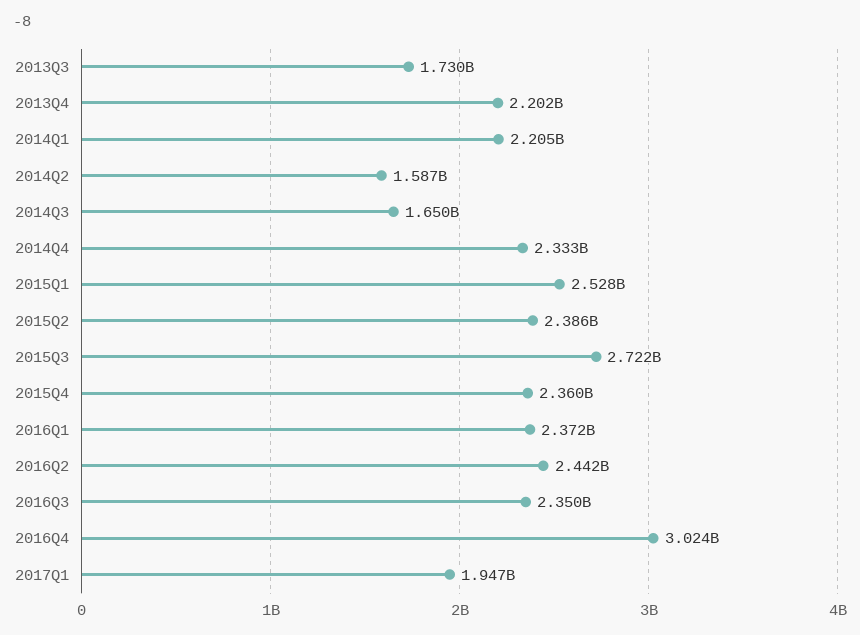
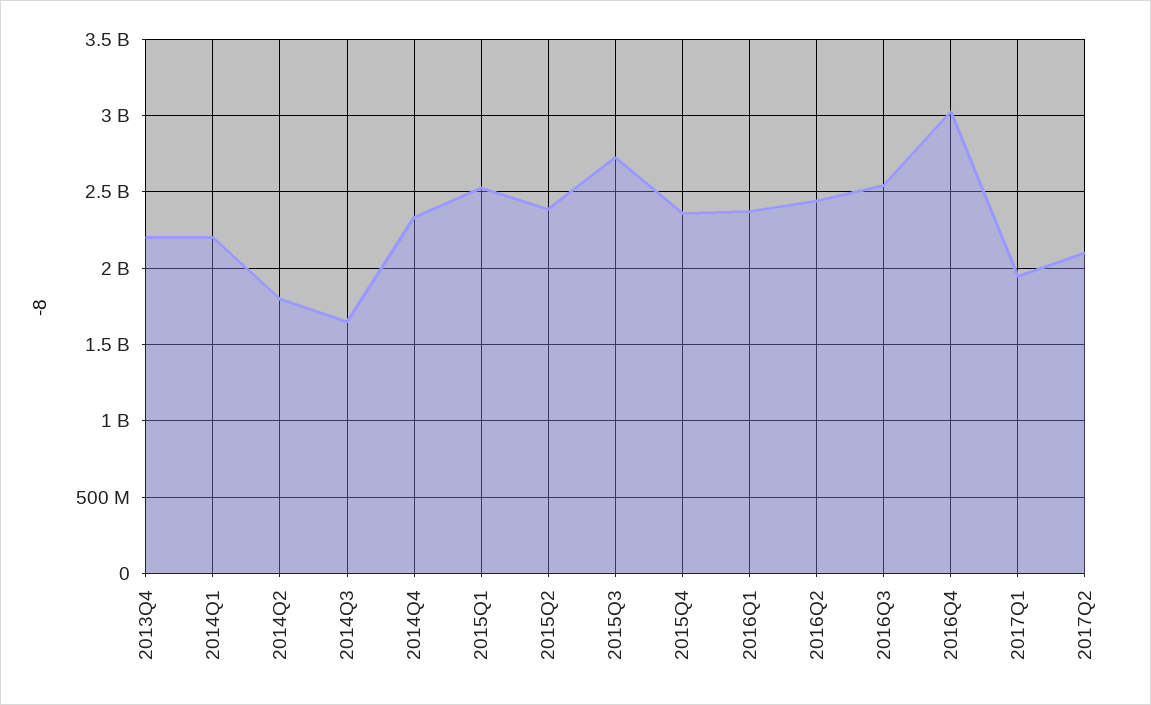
2013Q3: 1730000000 -> none
2014Q2: 1587000000 -> 1800000000
2016Q3: 2350000000 -> 2550000000
2017Q2: none -> 2100000000

